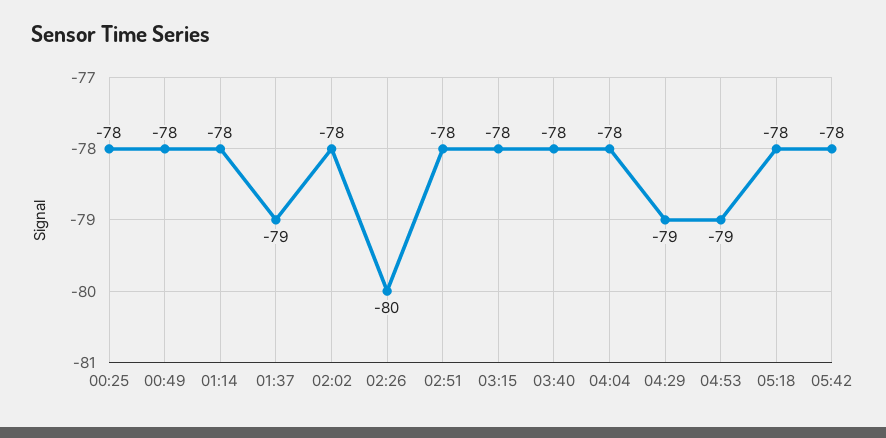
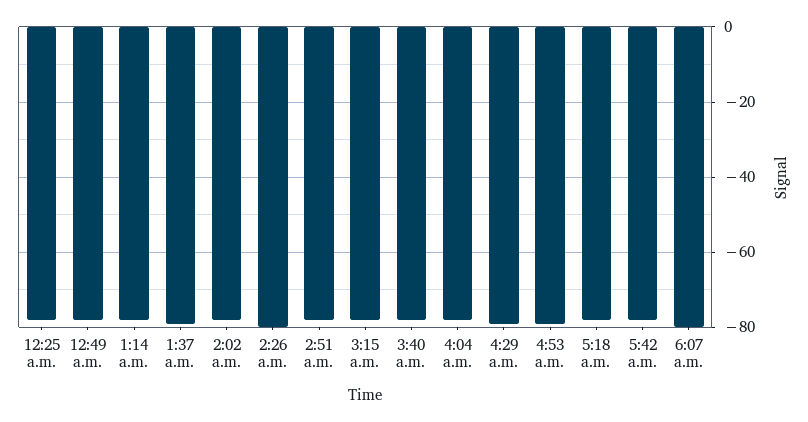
6:07 a.m.: none -> -80

